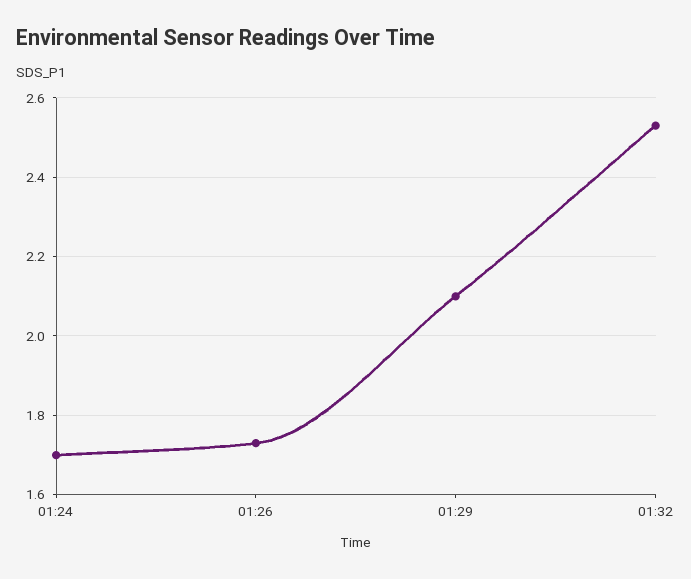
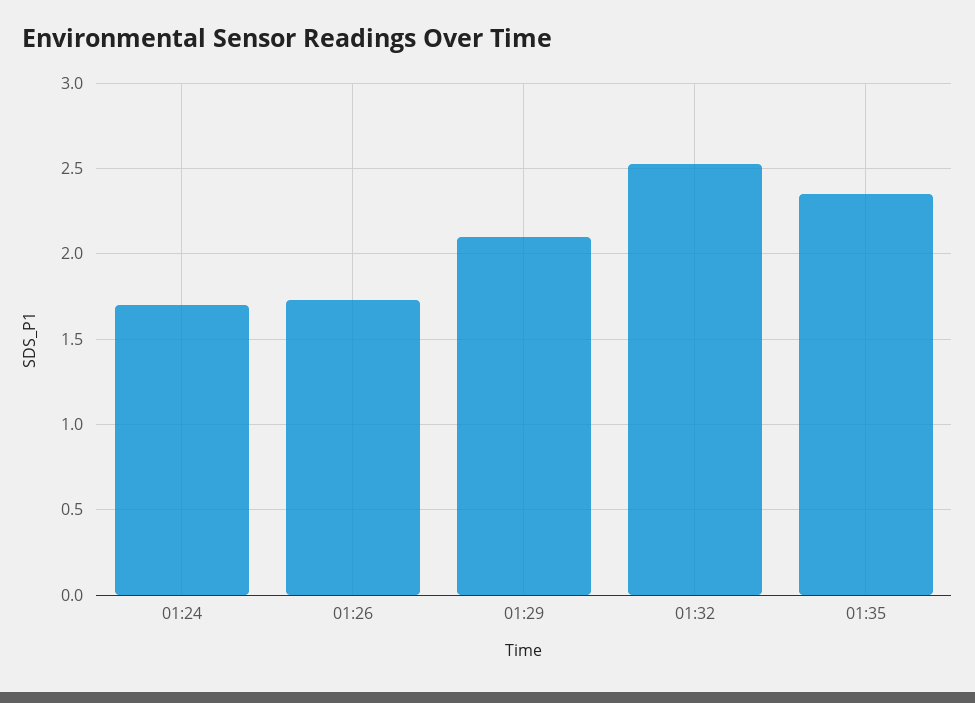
01:35: none -> 2.35

